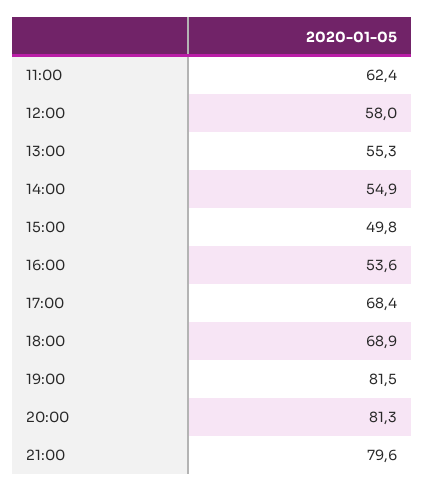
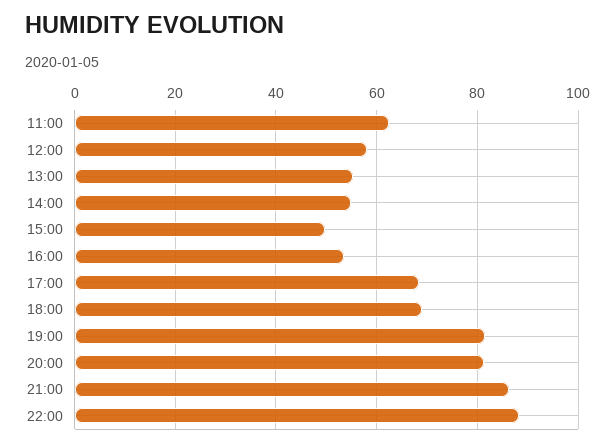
21:00: 79.6 -> 86
22:00: none -> 88

